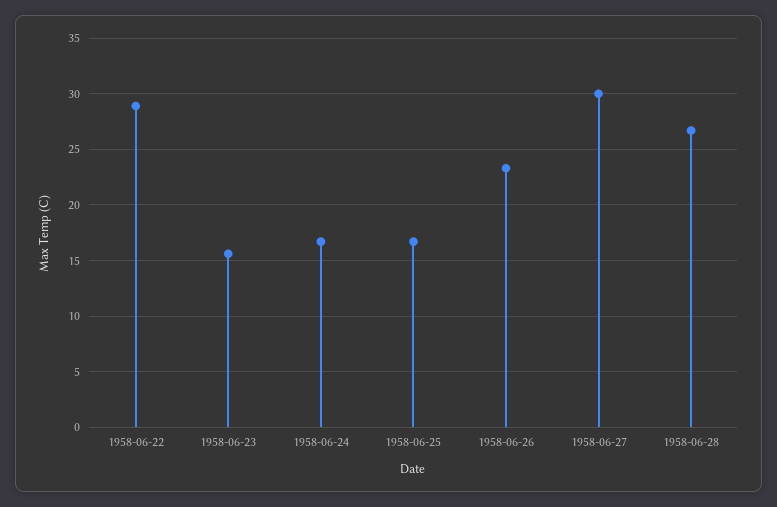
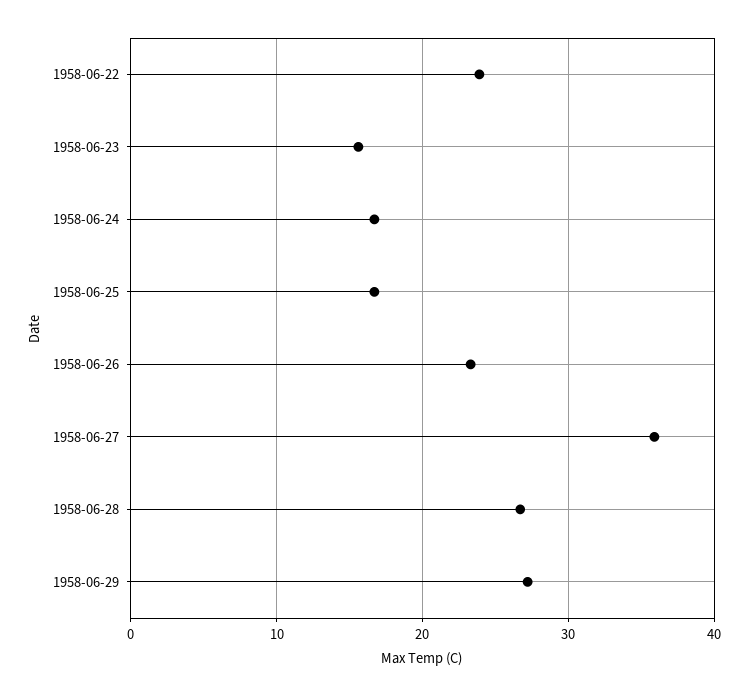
1958-06-22: 29 -> 24
1958-06-27: 30 -> 36
1958-06-29: none -> 27

